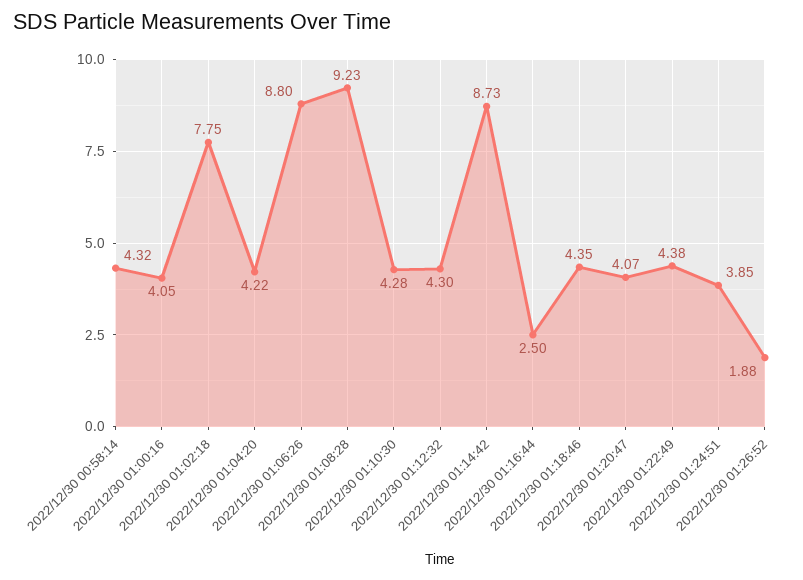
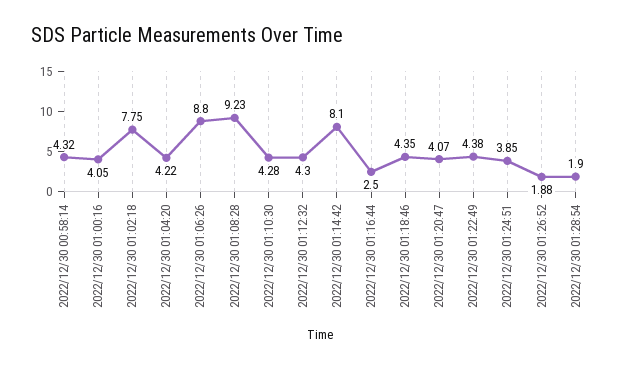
2022/12/30 01:14:42: 8.73 -> 8.1
2022/12/30 01:28:54: none -> 1.9

